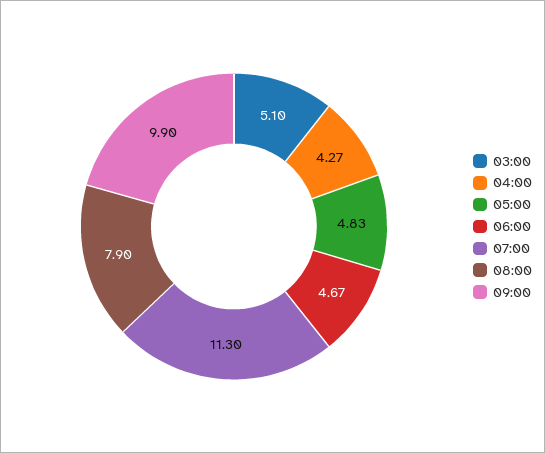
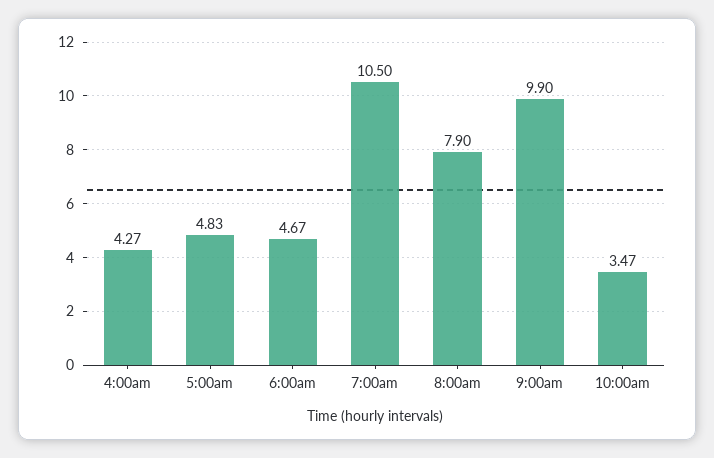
03:00: 5.1 -> none
07:00: 11.3 -> 10.5
10:00am: none -> 3.47

